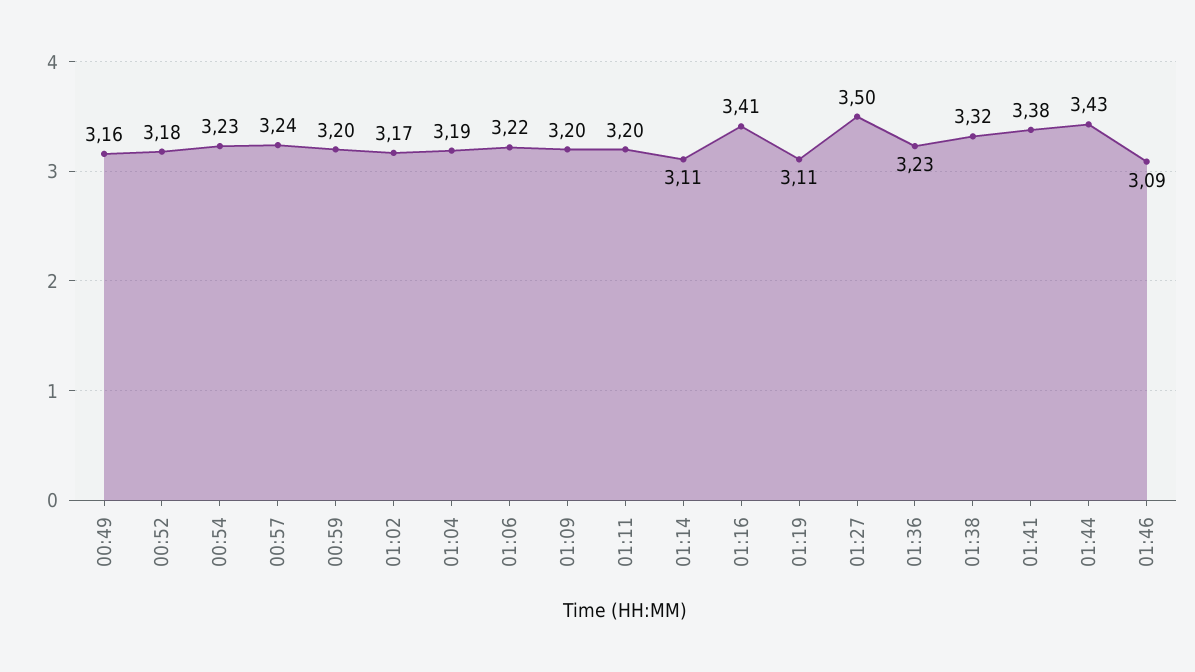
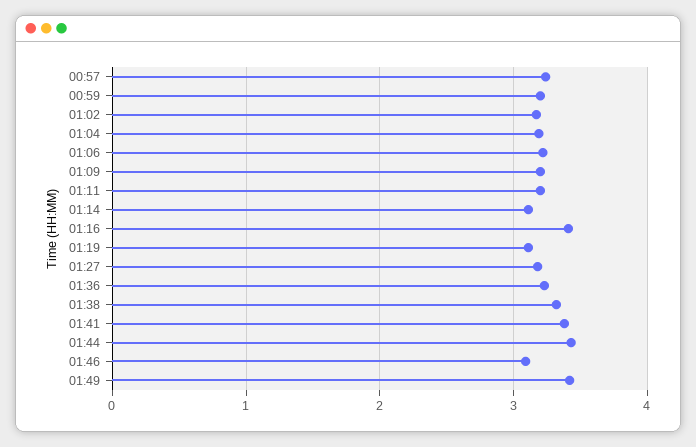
00:49: 3.16 -> none
00:52: 3.18 -> none
00:54: 3.23 -> none
01:27: 3.5 -> 3.2
01:49: none -> 3.4

